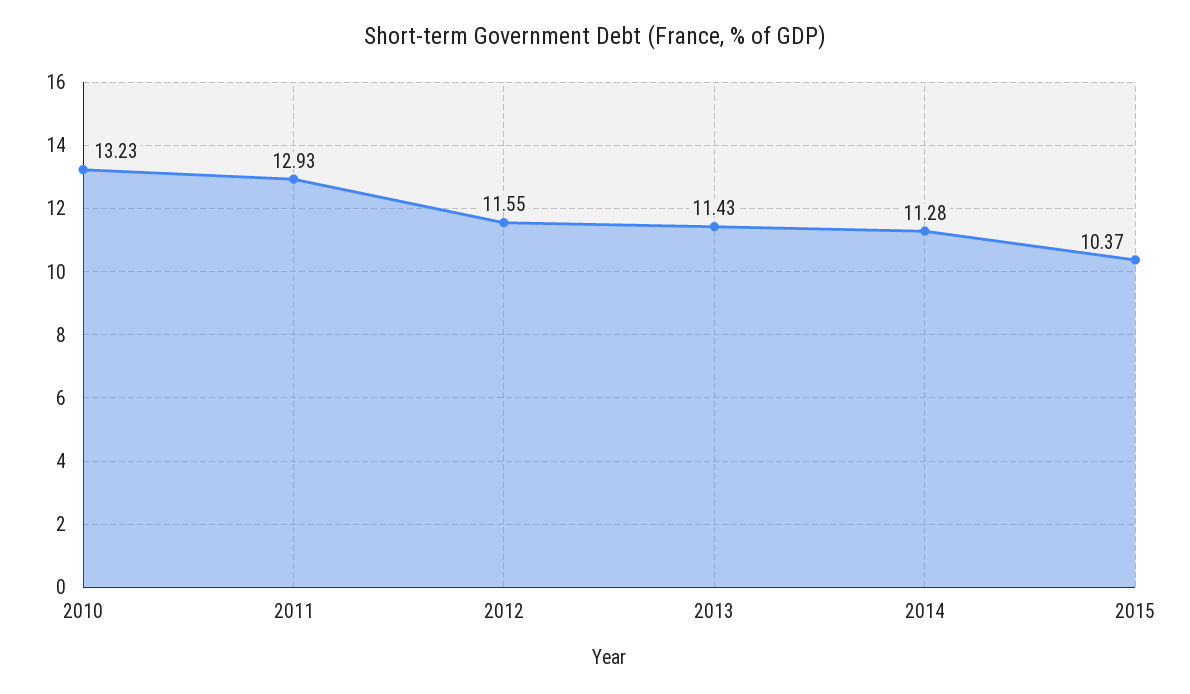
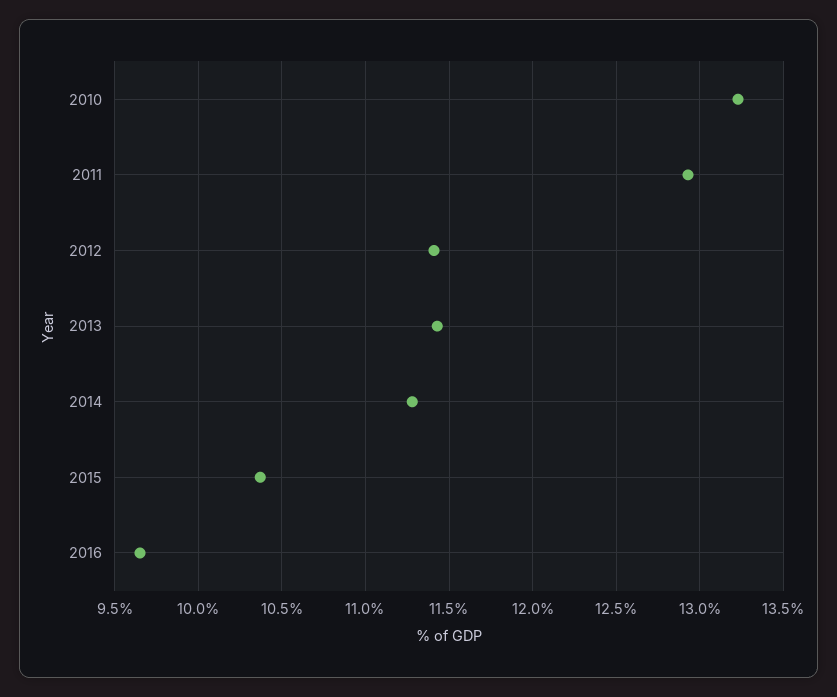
2012: 11.55 -> 11.4
2016: none -> 9.65

